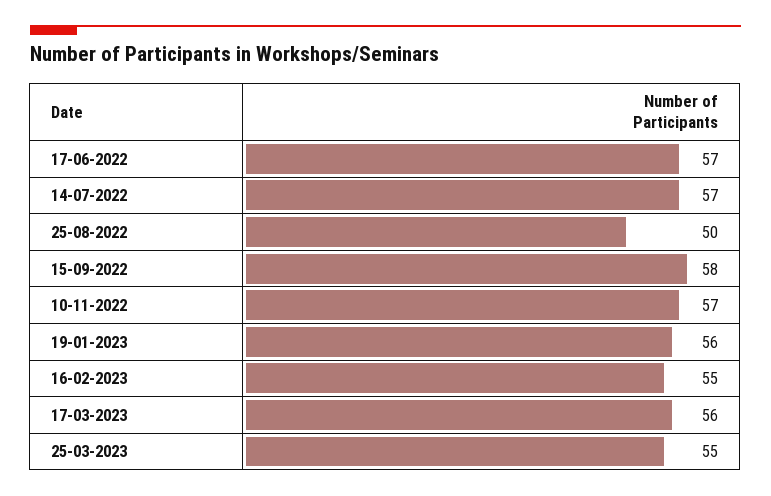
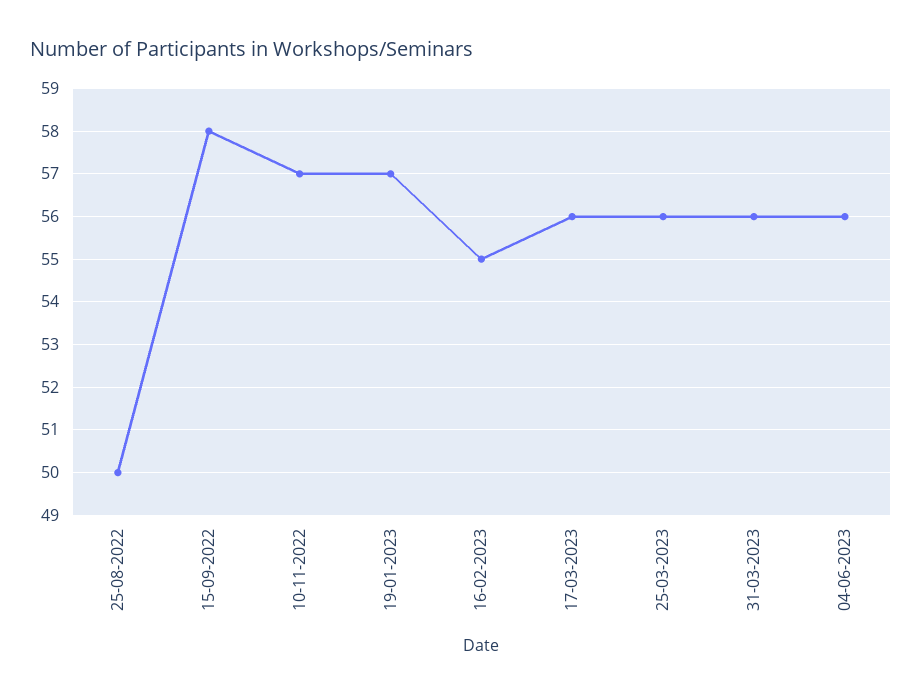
17-06-2022: 57 -> none
14-07-2022: 57 -> none
19-01-2023: 56 -> 57
25-03-2023: 55 -> 56
31-03-2023: none -> 56
04-06-2023: none -> 56

